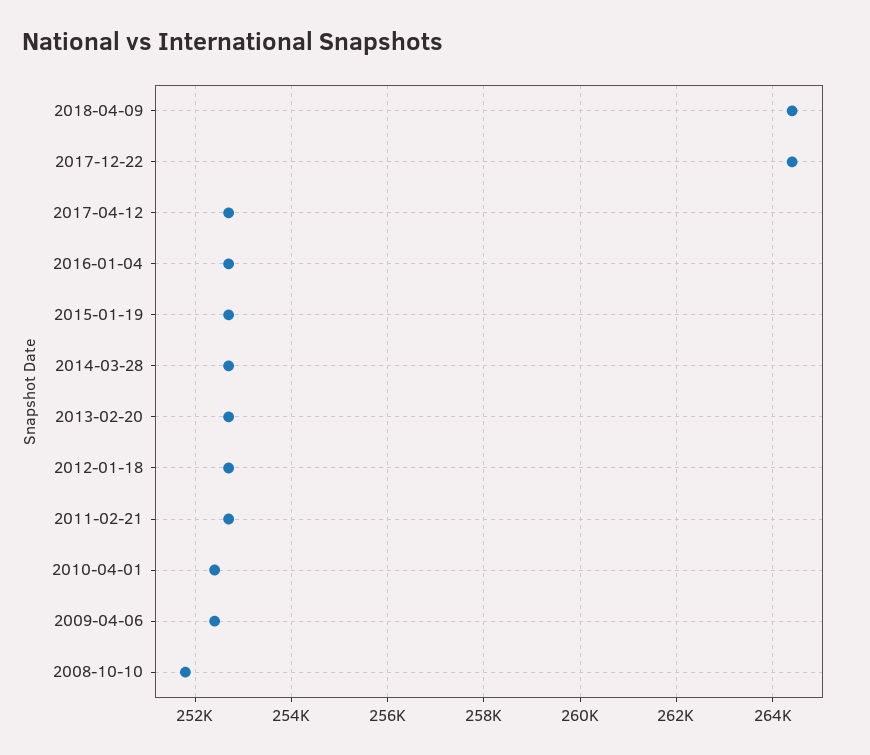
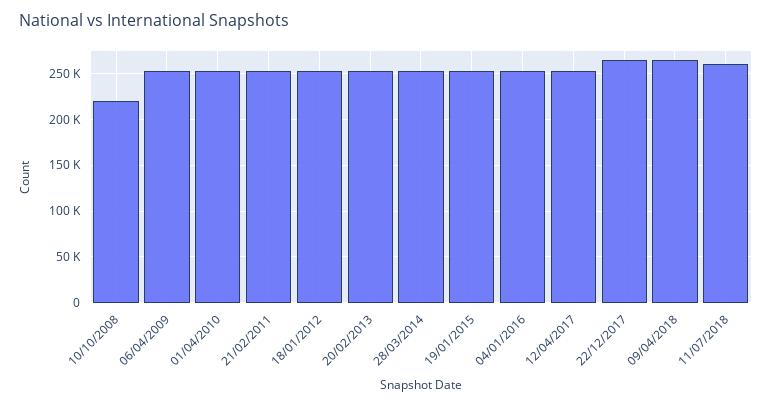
2008-10-10: 251800 -> 220000
11/07/2018: none -> 260000

